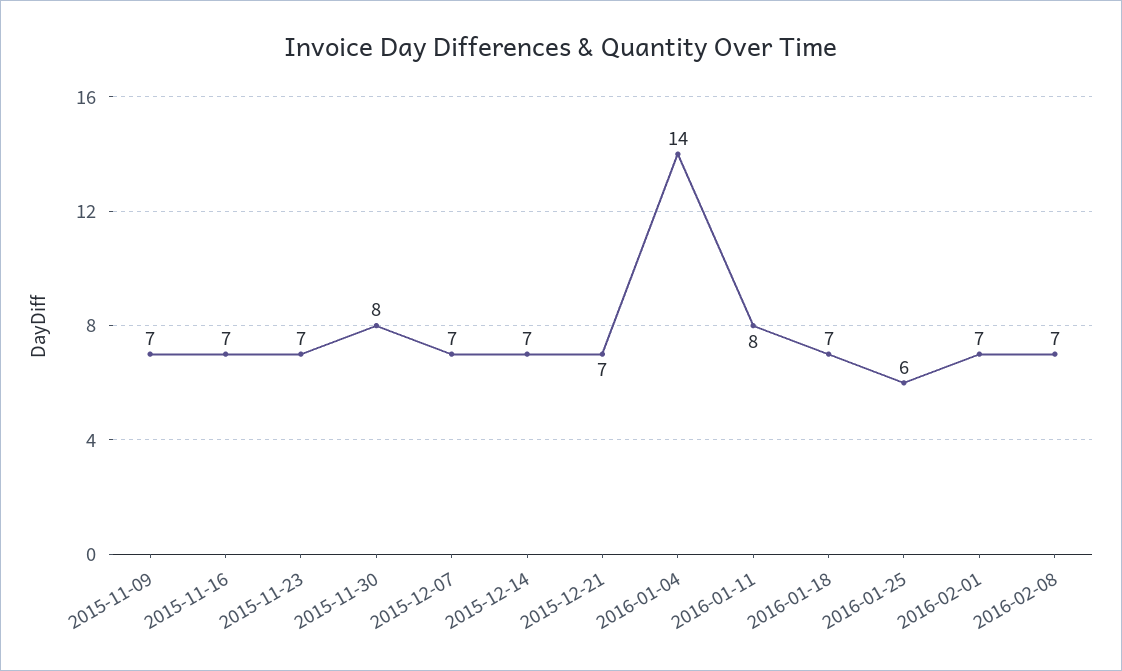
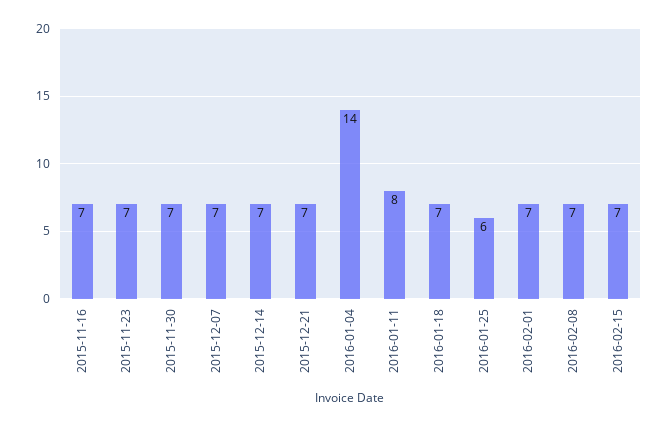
2015-11-09: 7 -> none
2015-11-30: 8 -> 7
2016-02-15: none -> 7

